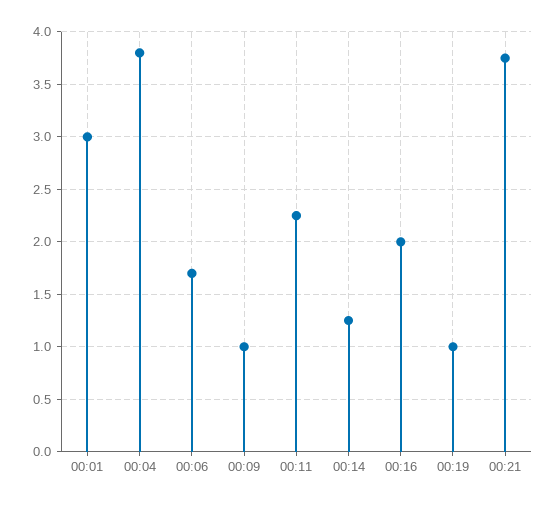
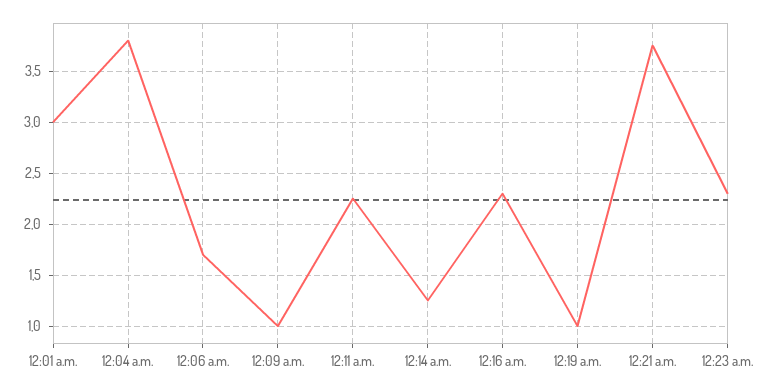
00:16: 2 -> 2.3
12:23 a.m.: none -> 2.3

